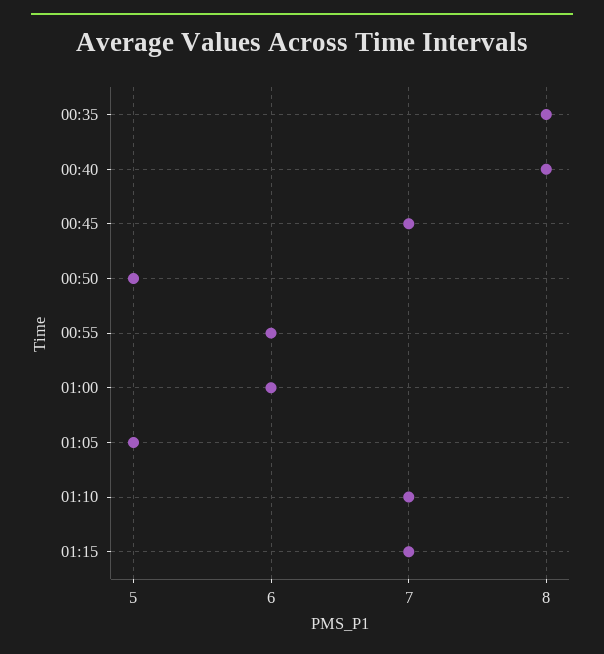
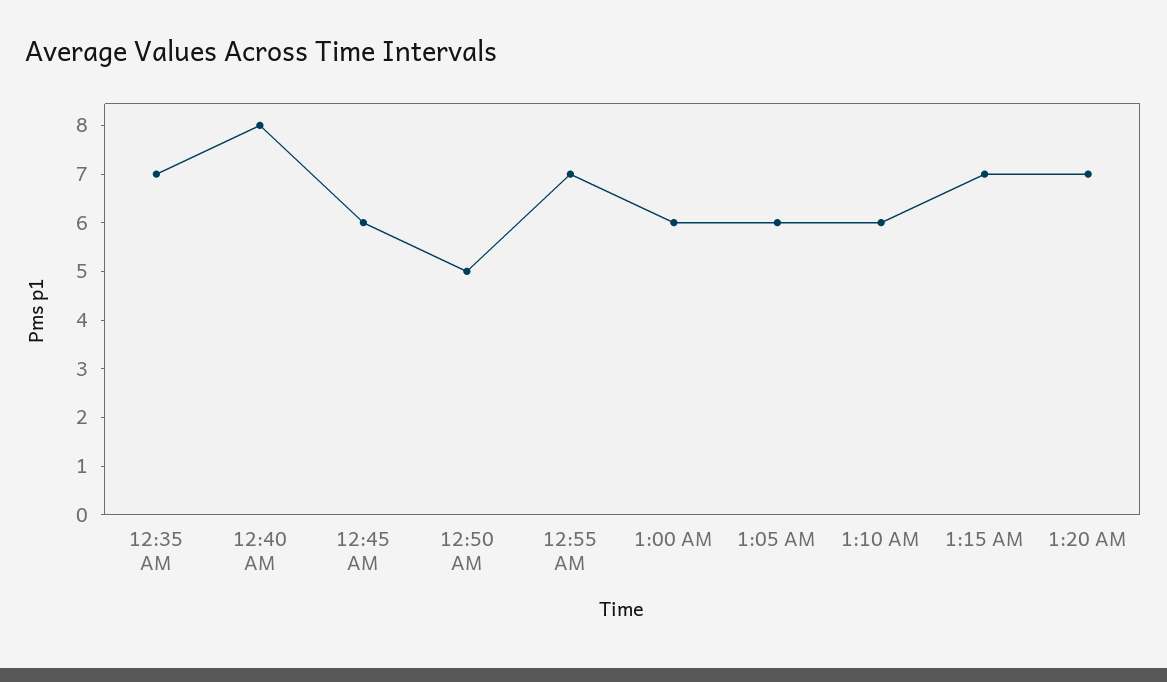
00:35: 8 -> 7
00:45: 7 -> 6
00:55: 6 -> 7
01:05: 5 -> 6
01:10: 7 -> 6
1:20 AM: none -> 7

